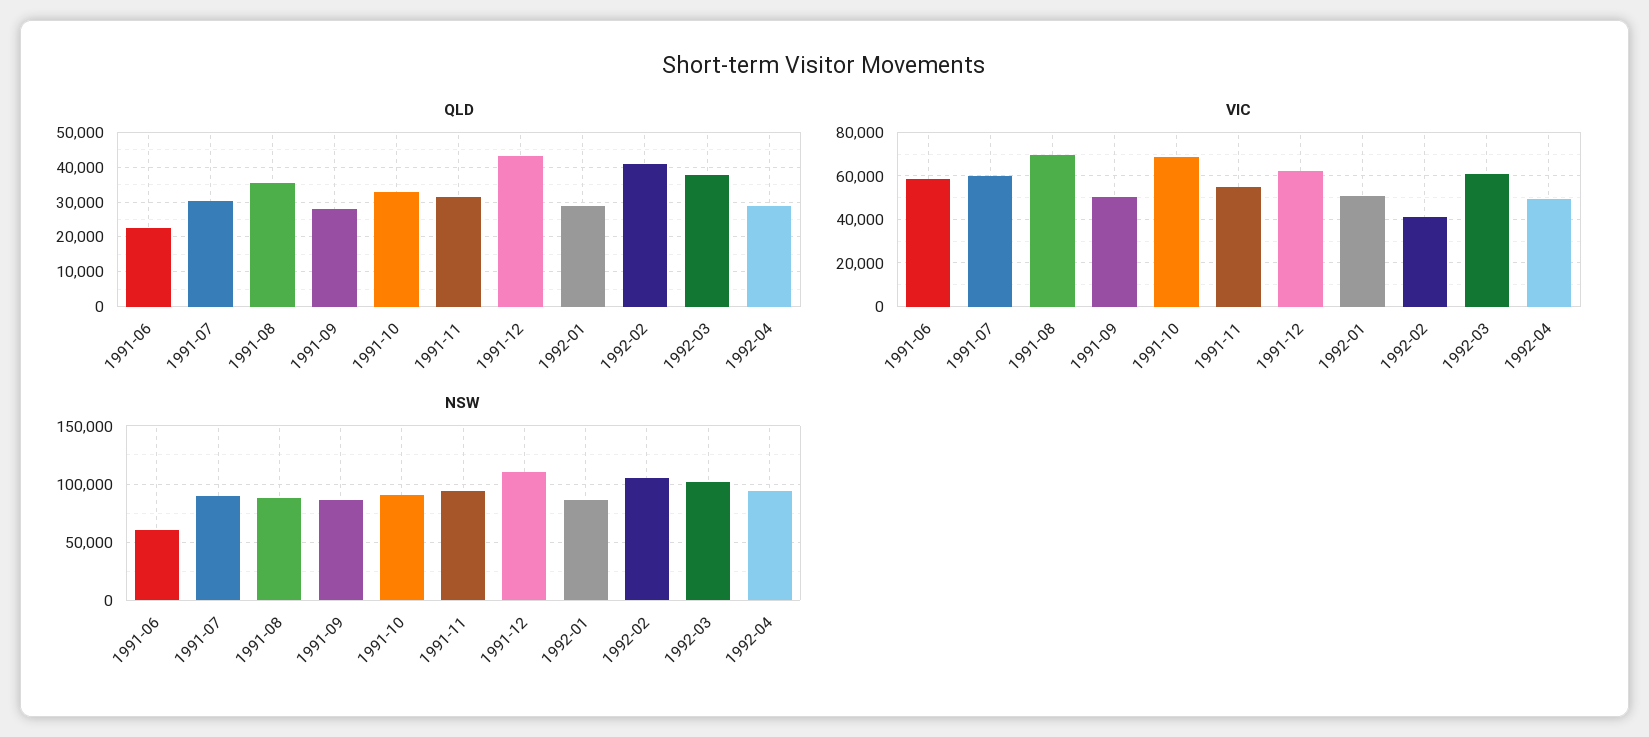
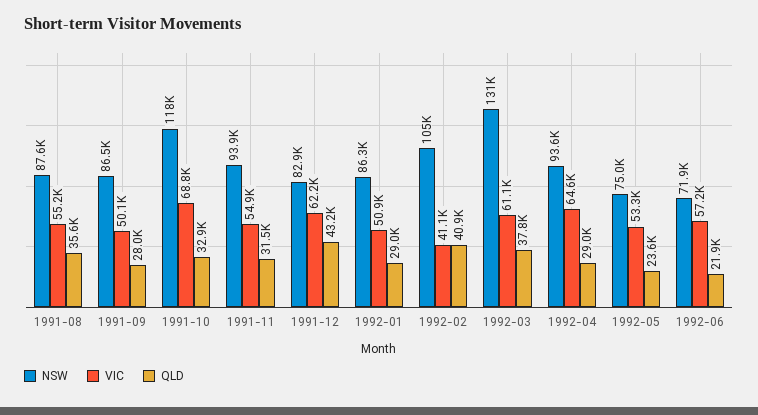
QLD, 1991-06: 22000 -> none
QLD, 1991-07: 30000 -> none
VIC, 1991-06: 60000 -> none
VIC, 1991-07: 60000 -> none
VIC, 1991-08: 70000 -> 55200
VIC, 1992-04: 50000 -> 64600
NSW, 1991-06: 60000 -> none
NSW, 1991-07: 90000 -> none
NSW, 1991-10: 90000 -> 118000
NSW, 1991-12: 110000 -> 82900
NSW, 1992-03: 100000 -> 131000
NSW, 1992-05: none -> 75000
VIC, 1992-05: none -> 53300
QLD, 1992-05: none -> 23600
NSW, 1992-06: none -> 71900
VIC, 1992-06: none -> 57200
QLD, 1992-06: none -> 21900

